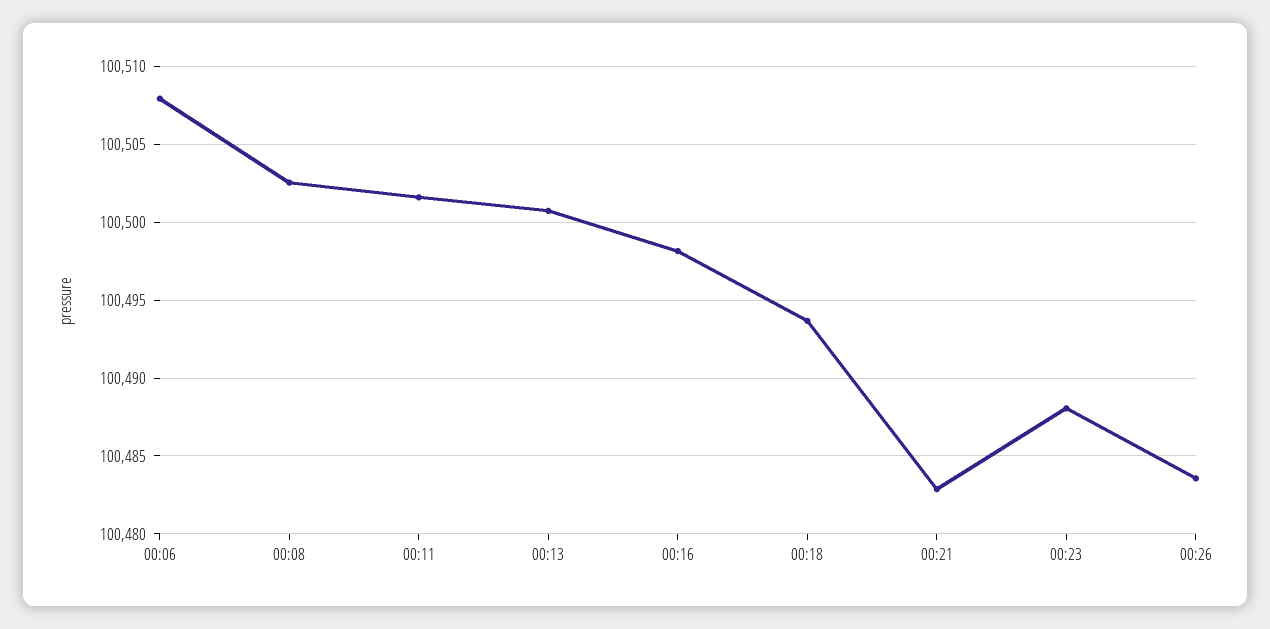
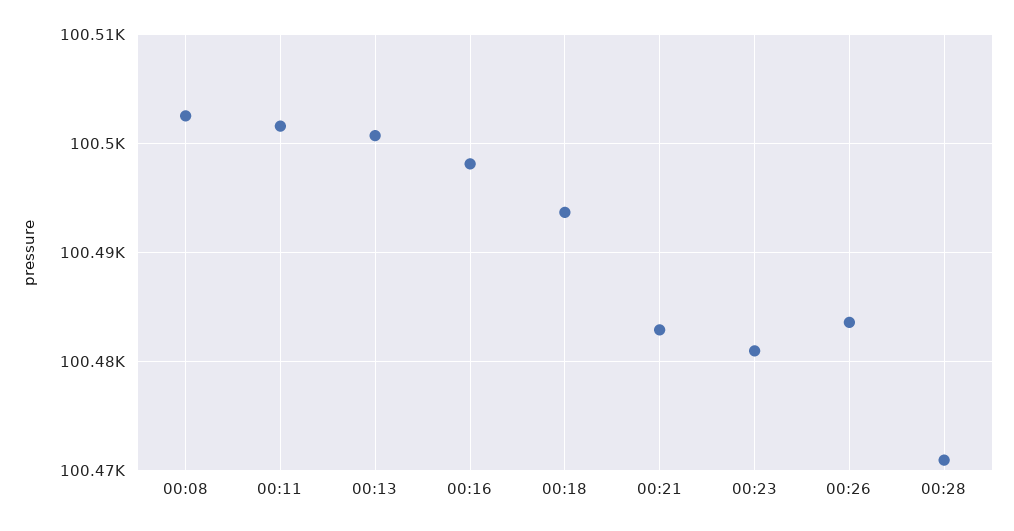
00:06: 100508 -> none
00:23: 100488 -> 100481
00:28: none -> 100471

